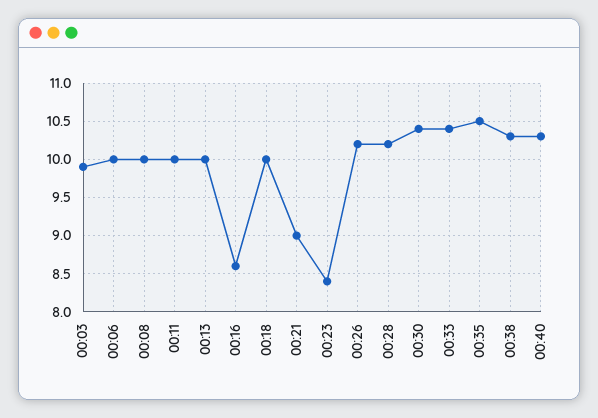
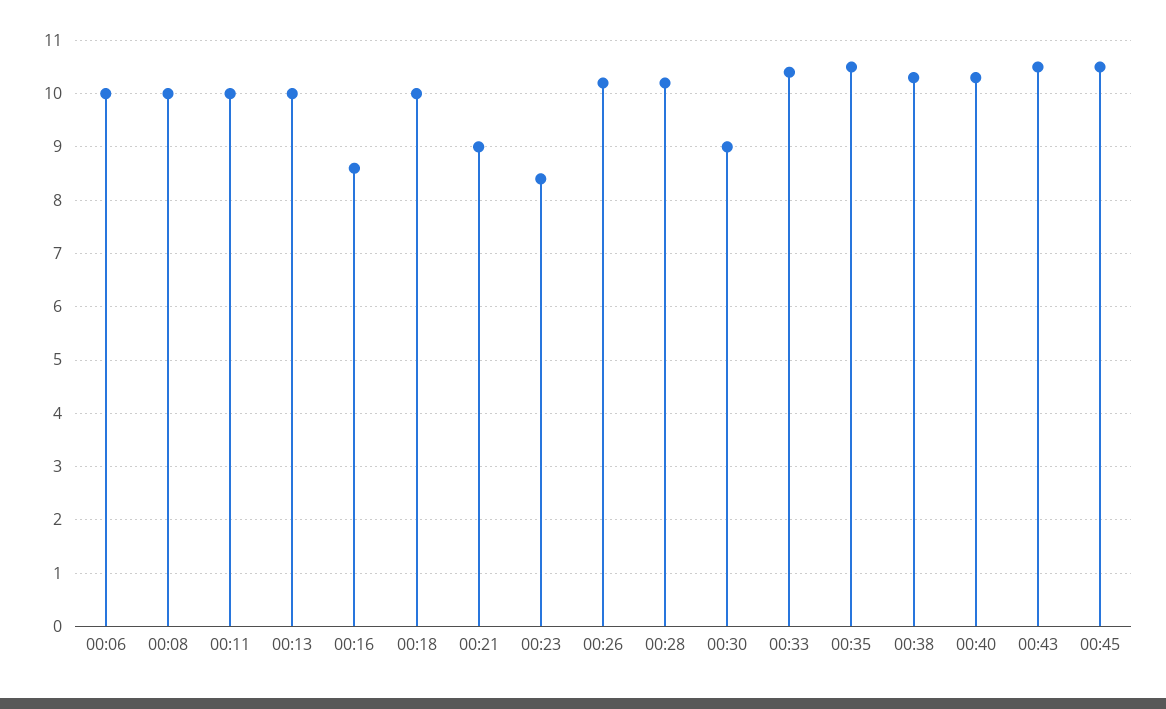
00:03: 9.9 -> none
00:30: 10.4 -> 9
00:43: none -> 10.5
00:45: none -> 10.5

